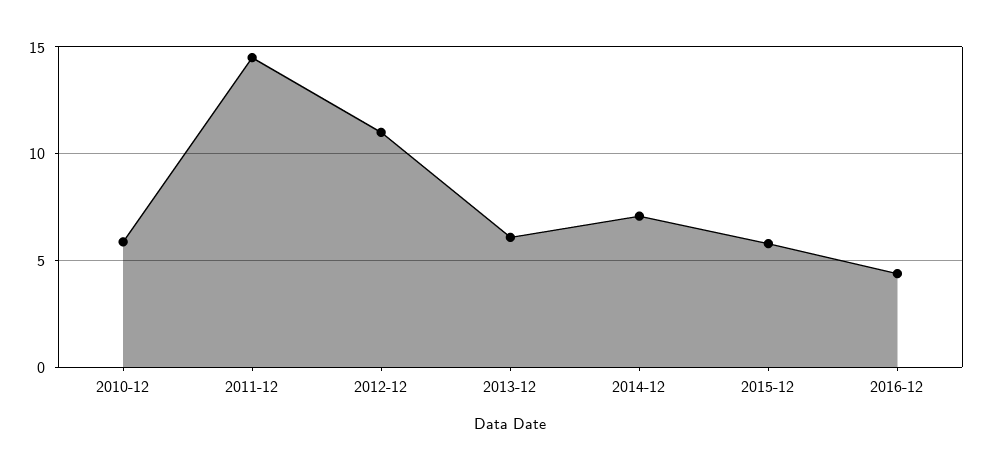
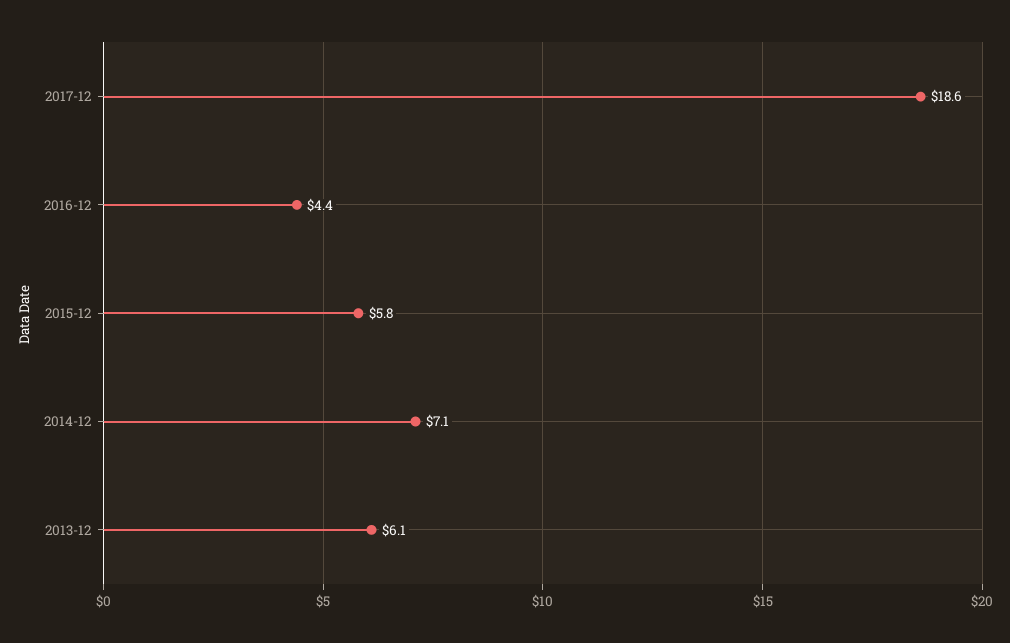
2010-12: 6 -> none
2011-12: 14.5 -> none
2012-12: 11 -> none
2017-12: none -> 18.6

